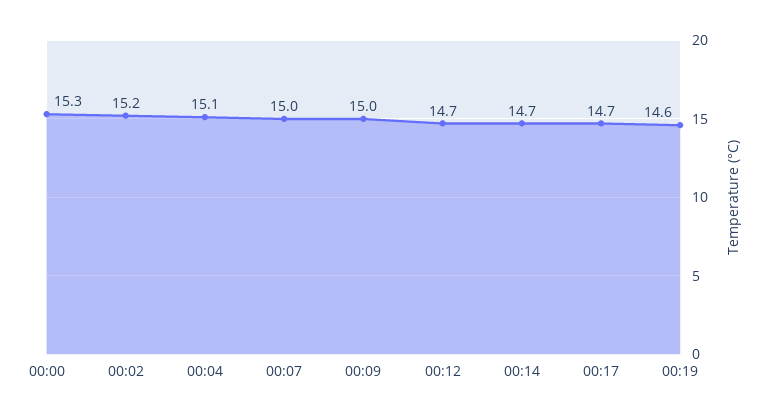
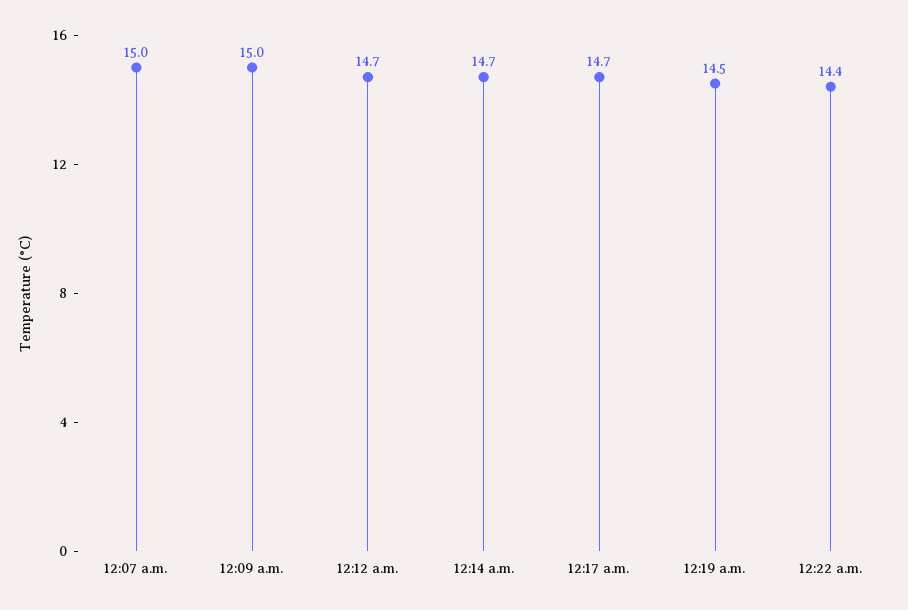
00:00: 15.3 -> none
00:02: 15.2 -> none
00:04: 15.1 -> none
00:19: 14.6 -> 14.5
12:22 a.m.: none -> 14.4

